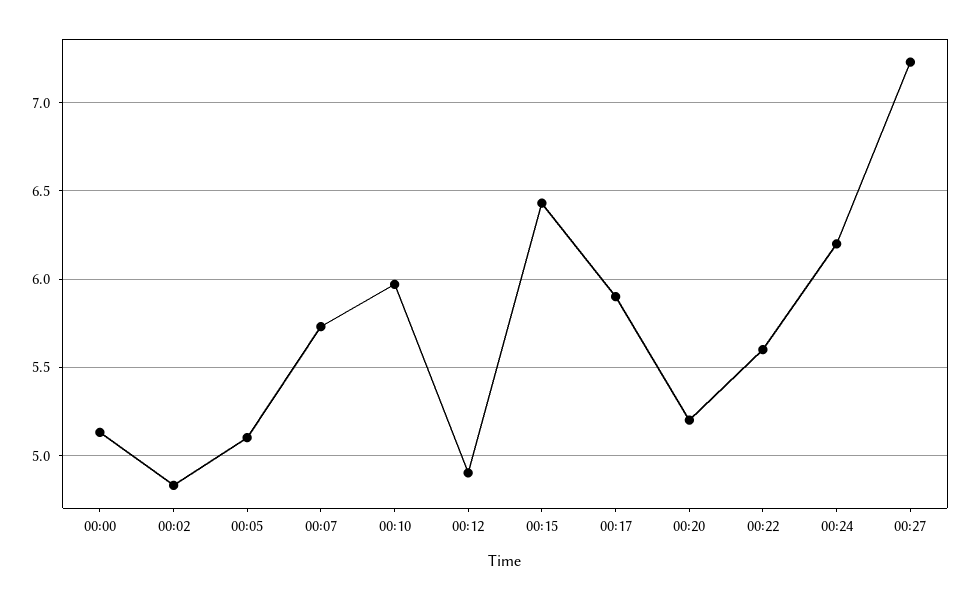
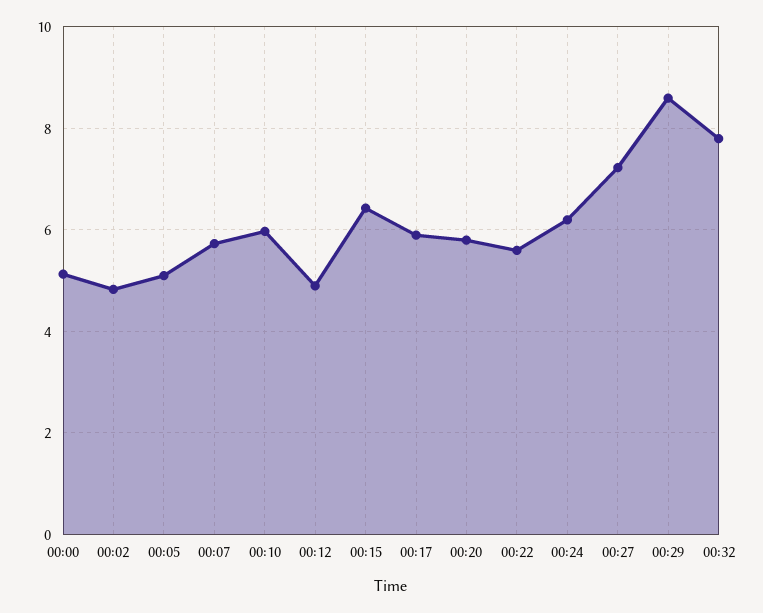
00:20: 5.2 -> 5.8
00:29: none -> 8.6
00:32: none -> 7.8

